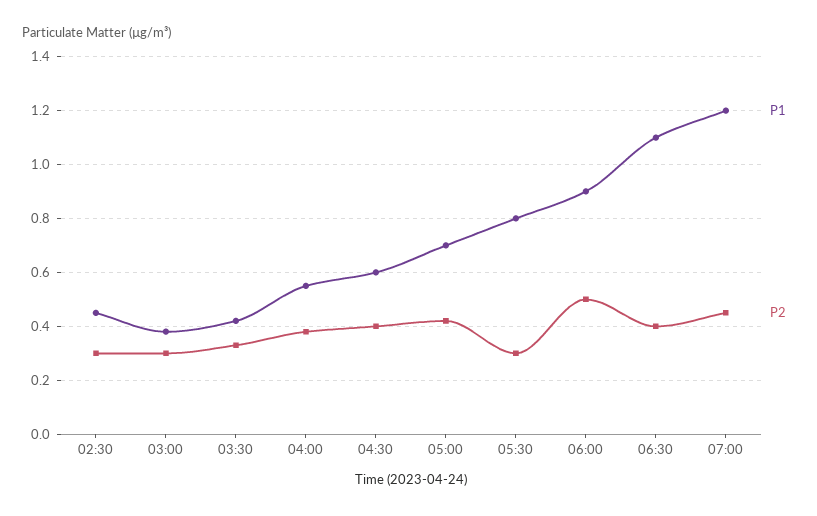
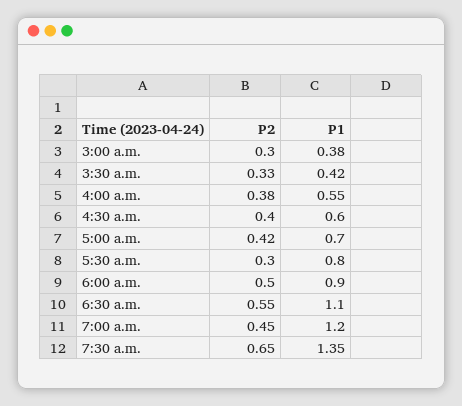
P1, 02:30: 0.45 -> none
P2, 02:30: 0.3 -> none
P2, 06:30: 0.4 -> 0.55
P2, 7:30 a.m.: none -> 0.65
P1, 7:30 a.m.: none -> 1.35

